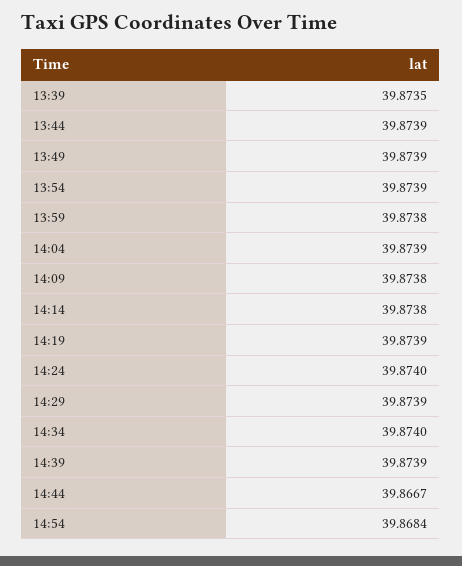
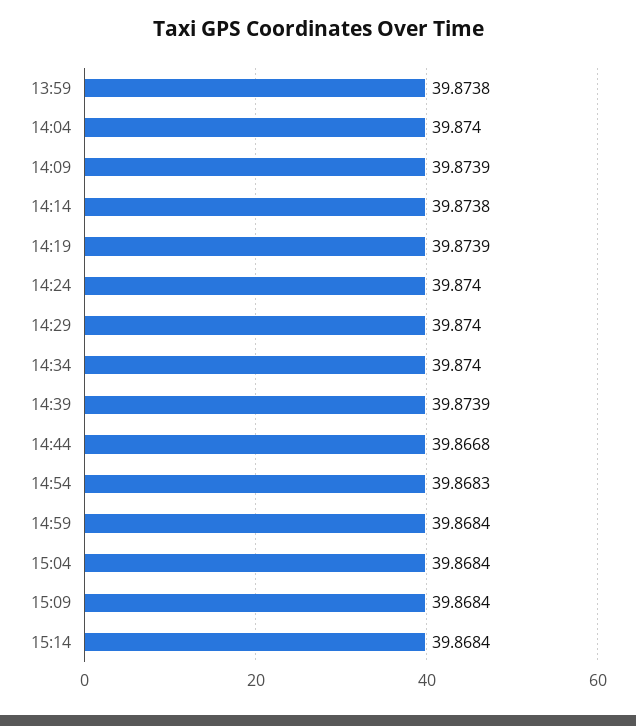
13:39: 39.8735 -> none
13:44: 39.8739 -> none
13:49: 39.8739 -> none
13:54: 39.8739 -> none
14:04: 39.8739 -> 39.874
14:09: 39.8738 -> 39.8739
14:29: 39.8739 -> 39.874
14:44: 39.8667 -> 39.8668
14:54: 39.8684 -> 39.8683
14:59: none -> 39.8684
15:04: none -> 39.8684
15:09: none -> 39.8684
15:14: none -> 39.8684

